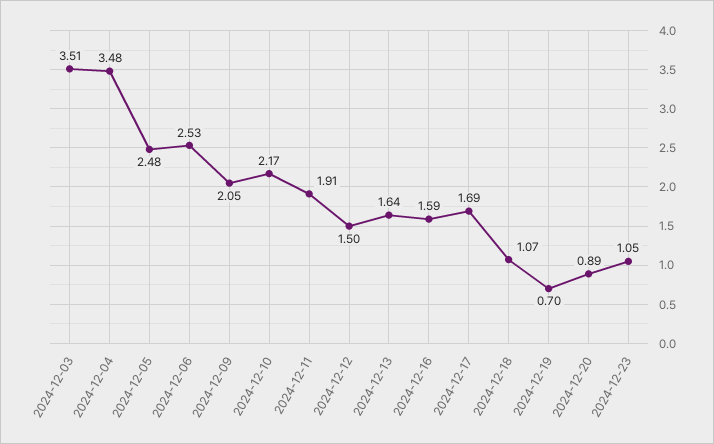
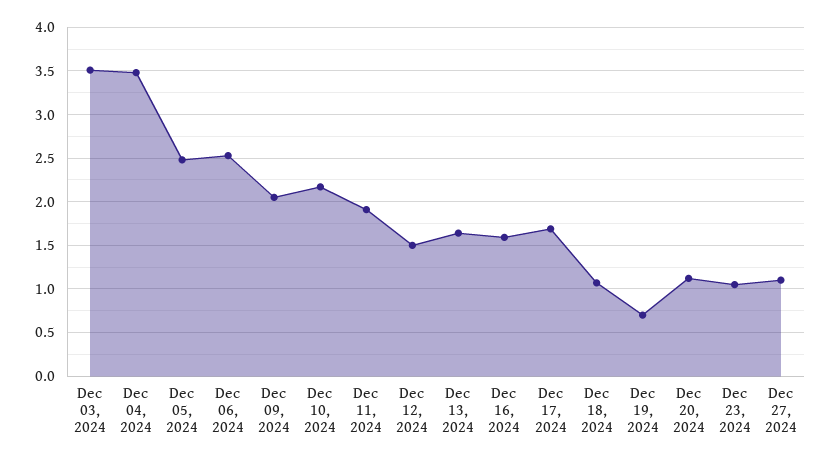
2024-12-20: 0.89 -> 1.1
Dec 27, 2024: none -> 1.1

